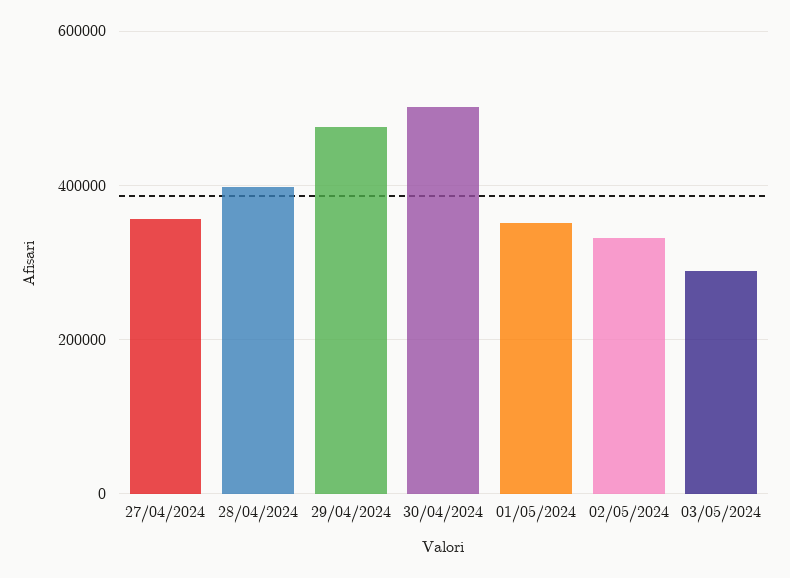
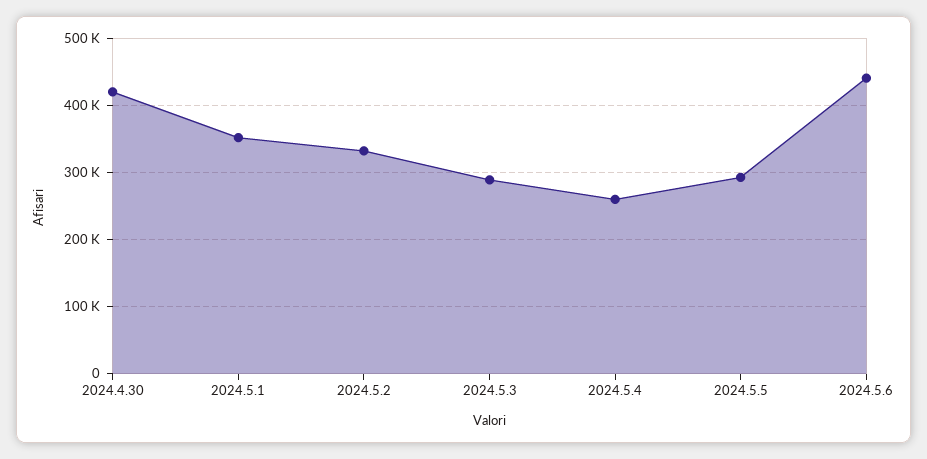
27/04/2024: 360000 -> none
28/04/2024: 400000 -> none
29/04/2024: 480000 -> none
30/04/2024: 500000 -> 420000
2024.5.4: none -> 260000
2024.5.5: none -> 290000
2024.5.6: none -> 440000

